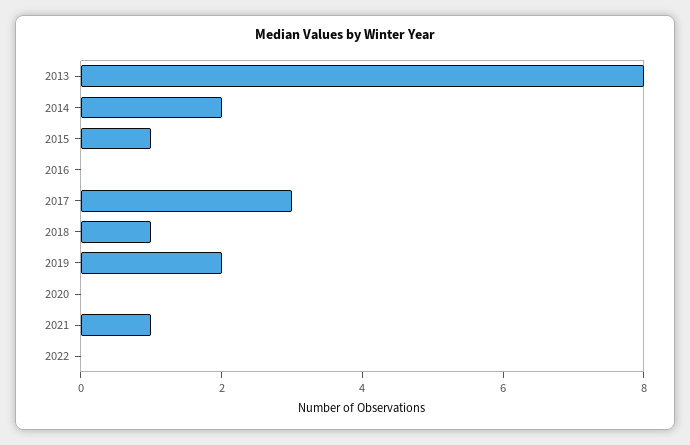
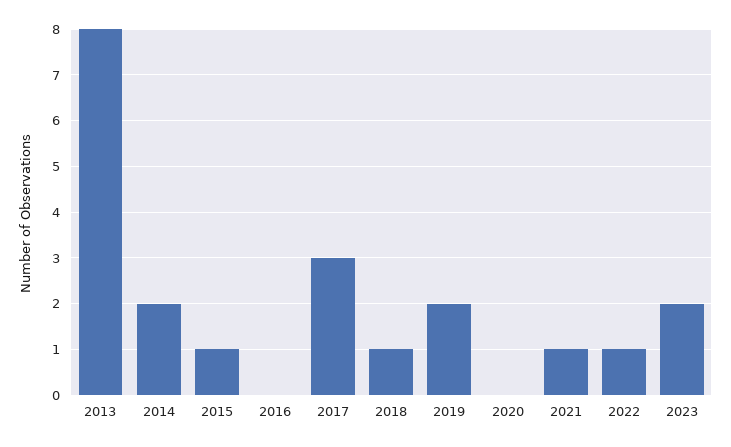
2022: 0 -> 1
2023: none -> 2

